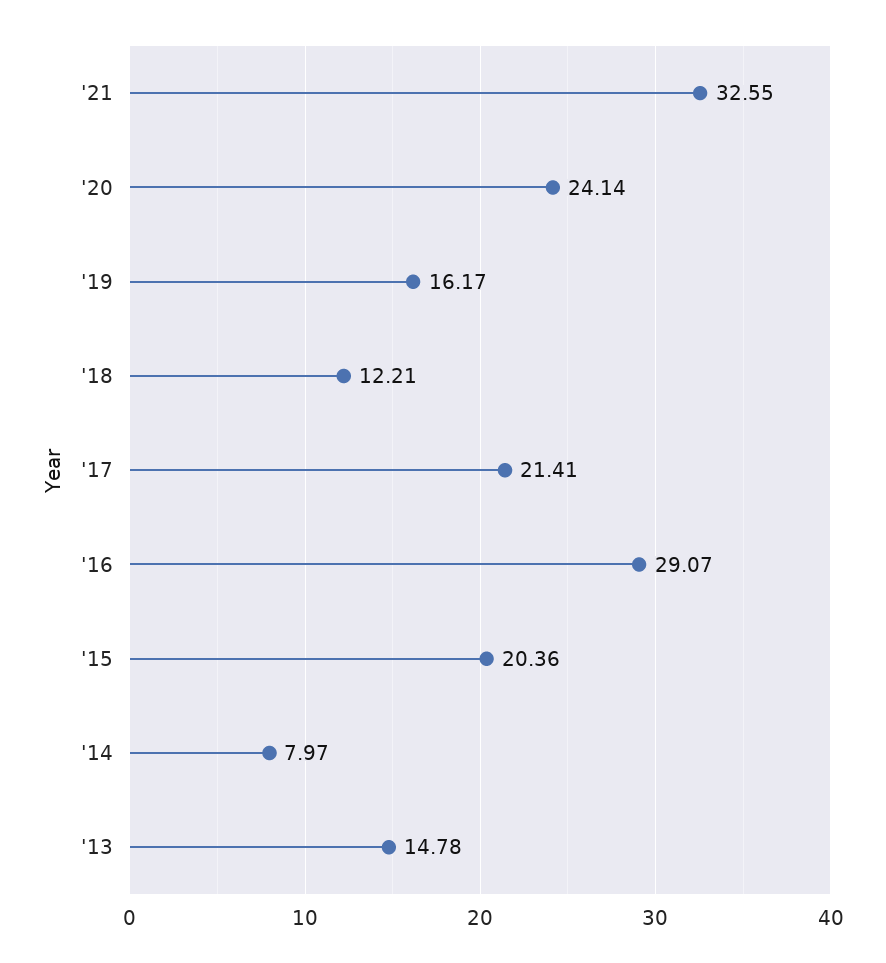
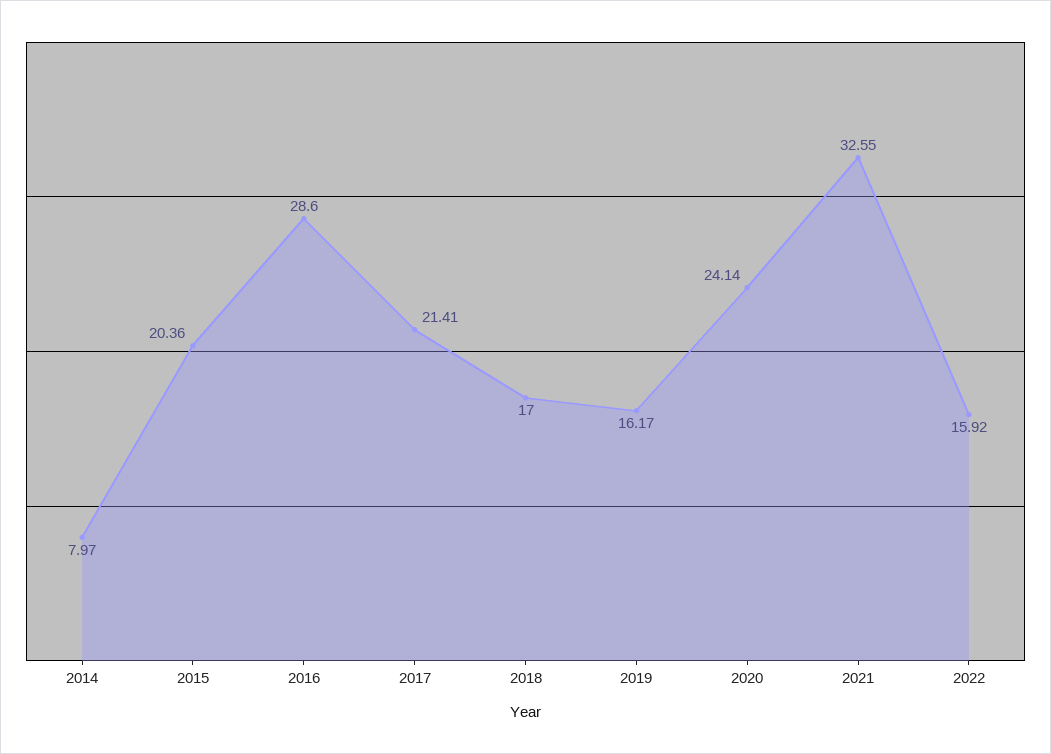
'18: 12.21 -> 17
'16: 29.07 -> 28.6
'13: 14.78 -> none
2022: none -> 15.92

